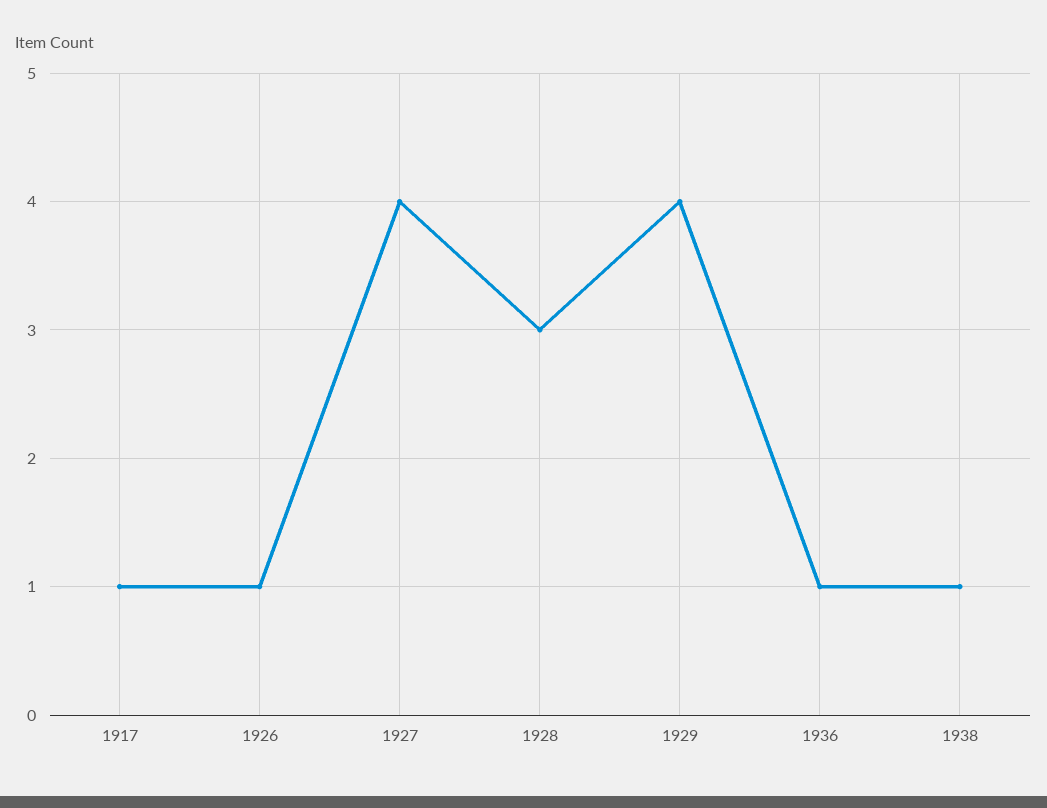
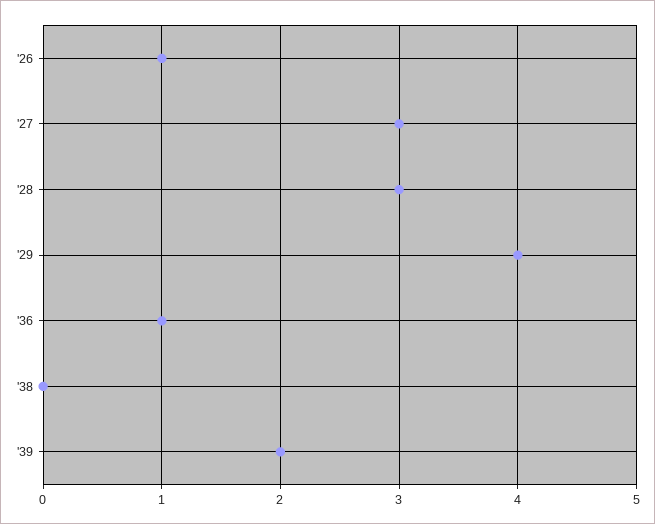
1917: 1 -> none
1927: 4 -> 3
1938: 1 -> 0
'39: none -> 2

